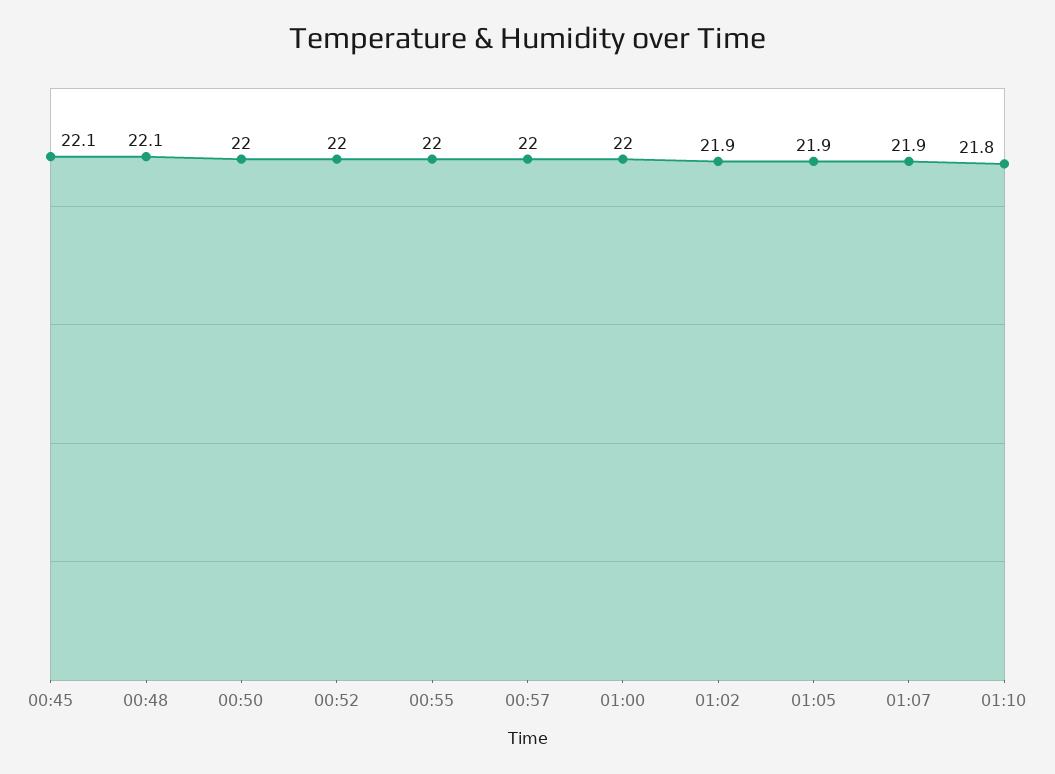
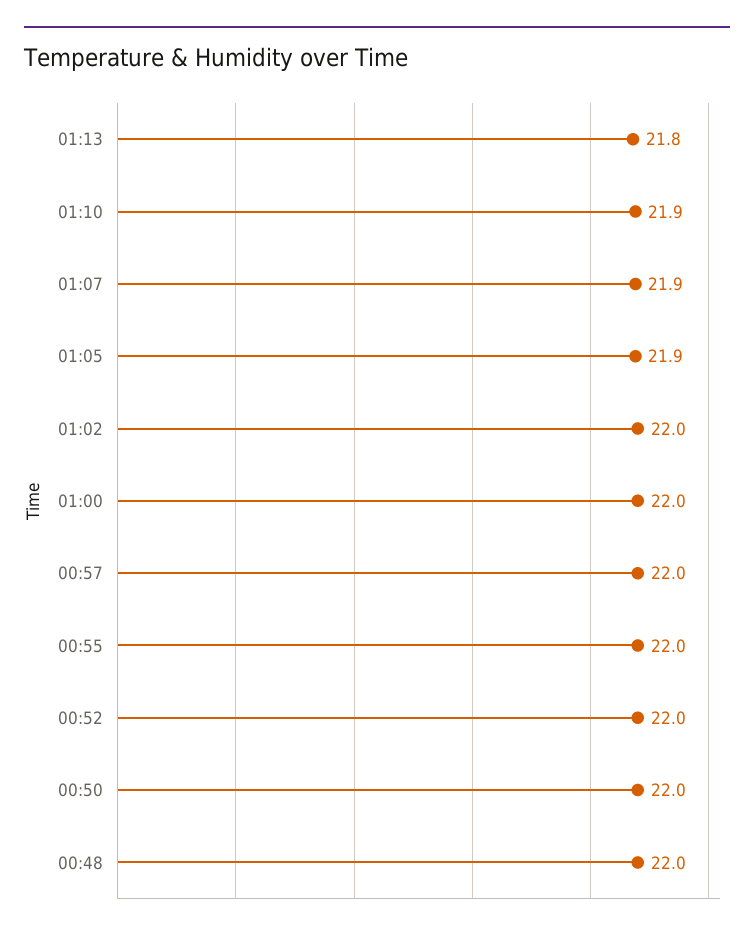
00:45: 22.1 -> none
00:48: 22.1 -> 22
01:02: 21.9 -> 22
01:10: 21.8 -> 21.9
01:13: none -> 21.8

